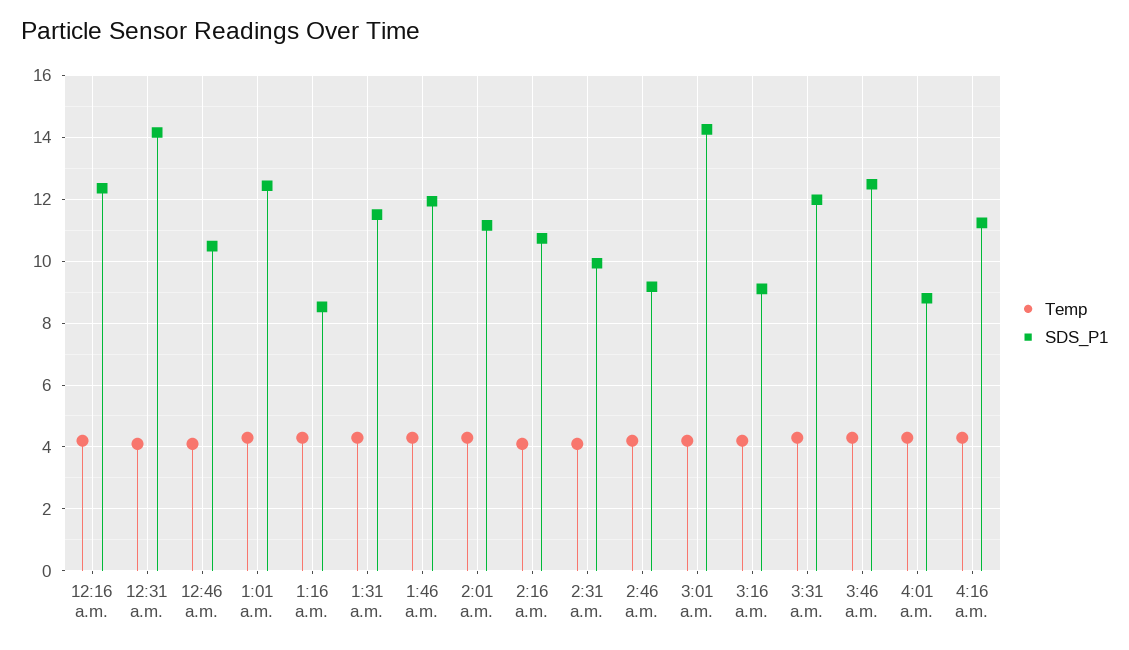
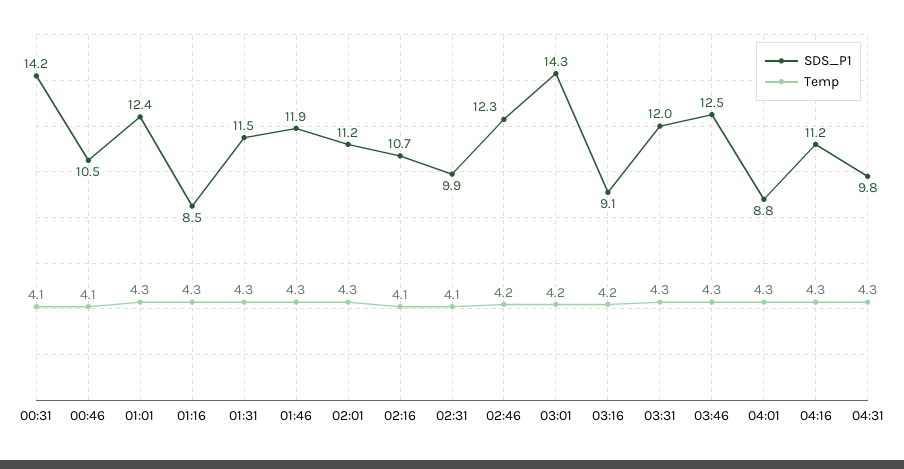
Temp, 12:16 a.m.: 4.2 -> none
SDS_P1, 12:16 a.m.: 12.4 -> none
SDS_P1, 2:46 a.m.: 9.2 -> 12.3
SDS_P1, 04:31: none -> 9.8
Temp, 04:31: none -> 4.3

